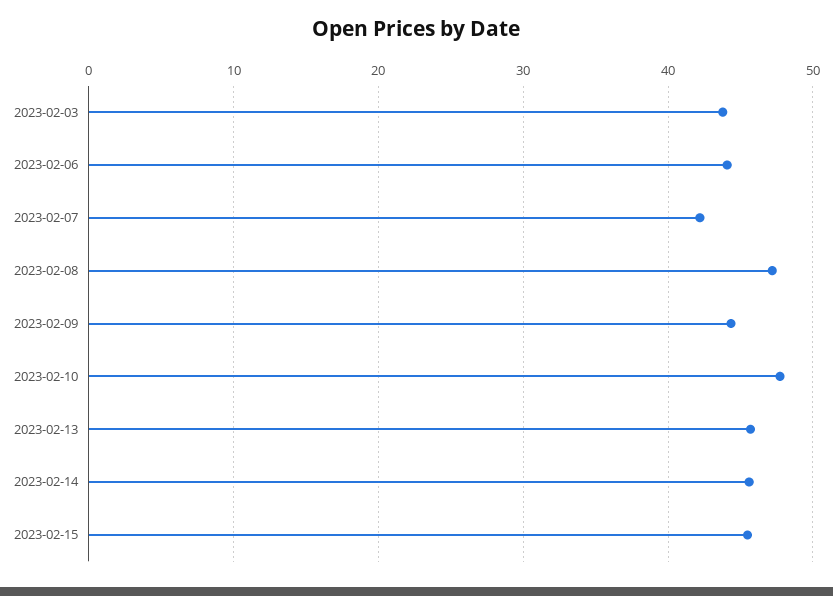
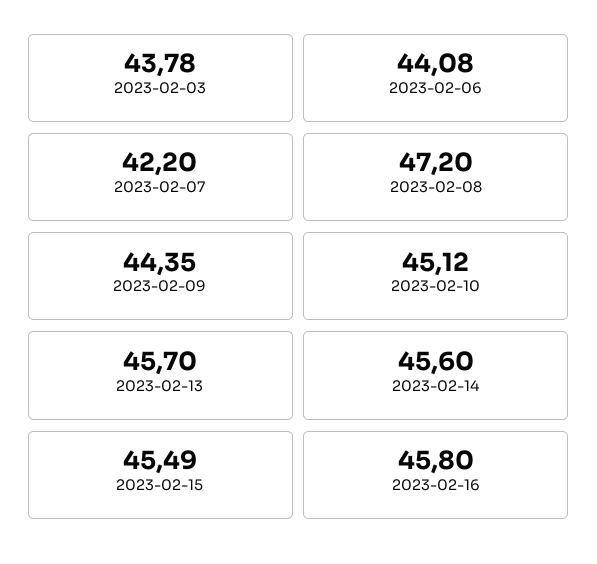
2023-02-10: 48 -> 45.12
2023-02-16: none -> 45.8

